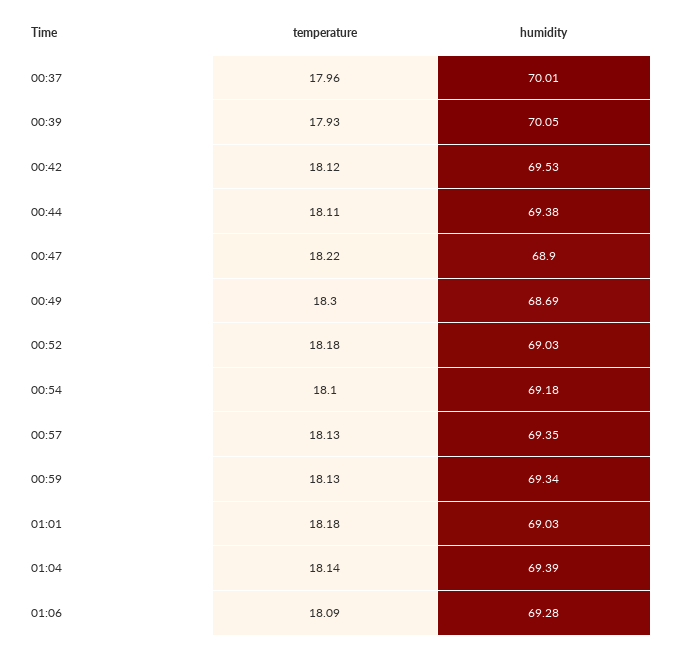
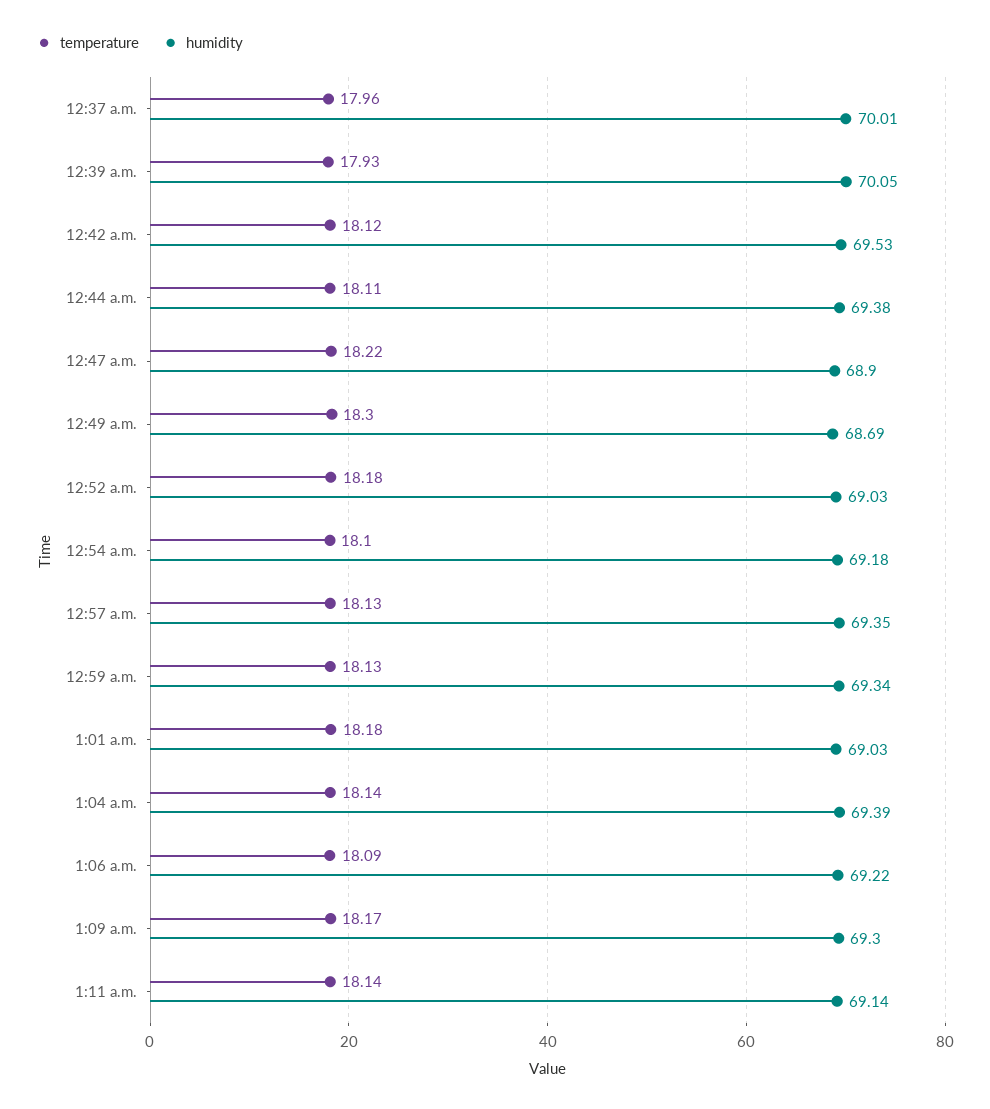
humidity, 01:06: 69.28 -> 69.22
temperature, 1:09 a.m.: none -> 18.17
humidity, 1:09 a.m.: none -> 69.3
temperature, 1:11 a.m.: none -> 18.14
humidity, 1:11 a.m.: none -> 69.14

